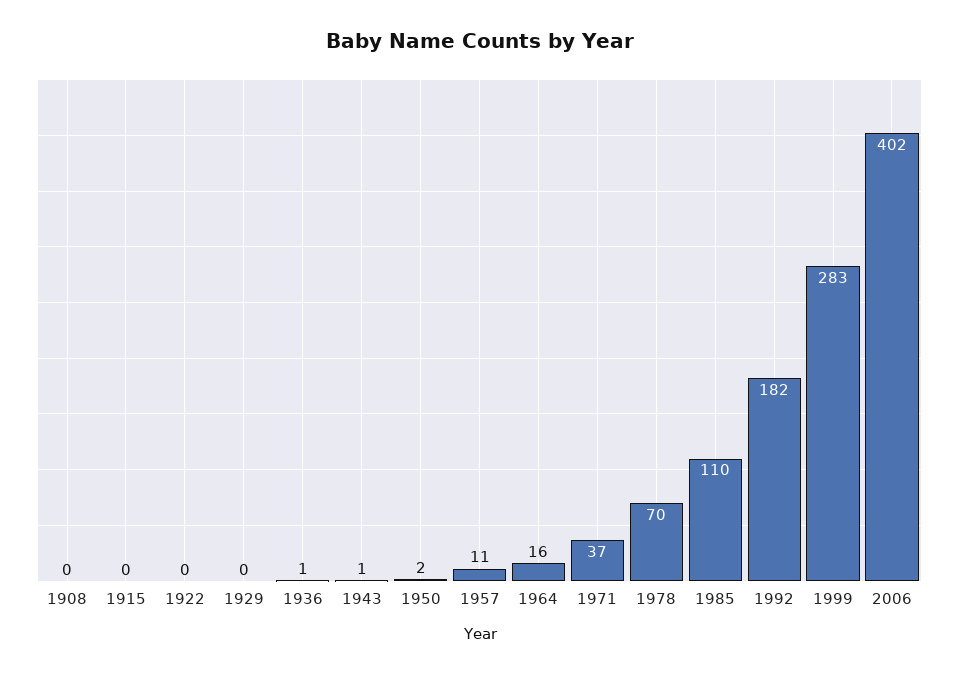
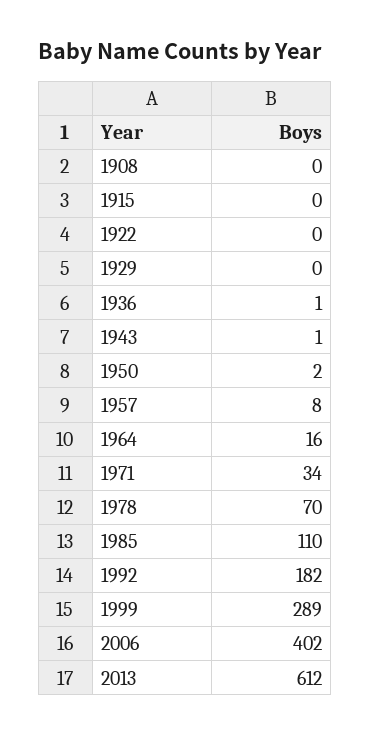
1957: 11 -> 8
1971: 37 -> 34
1999: 283 -> 289
2013: none -> 612

